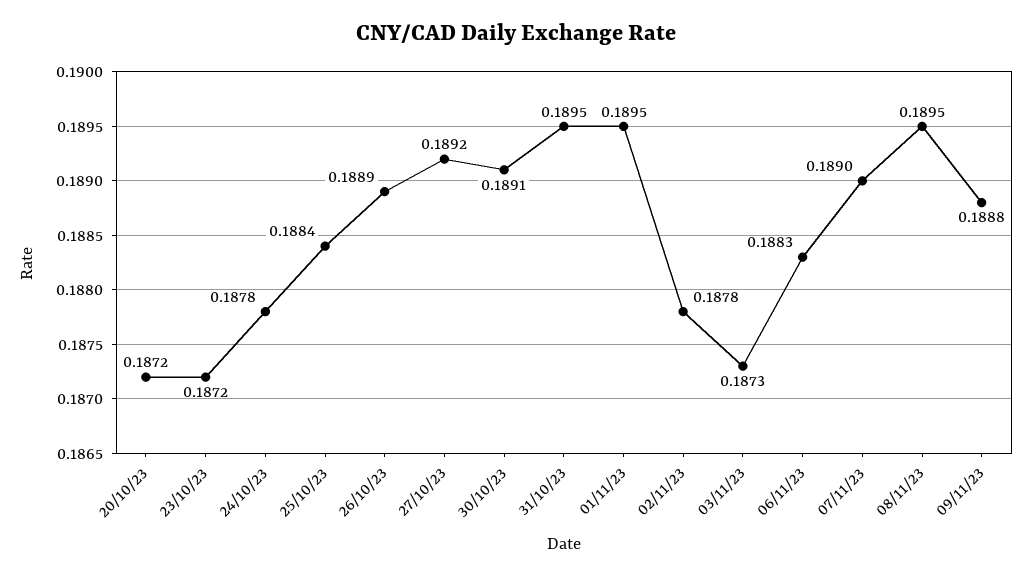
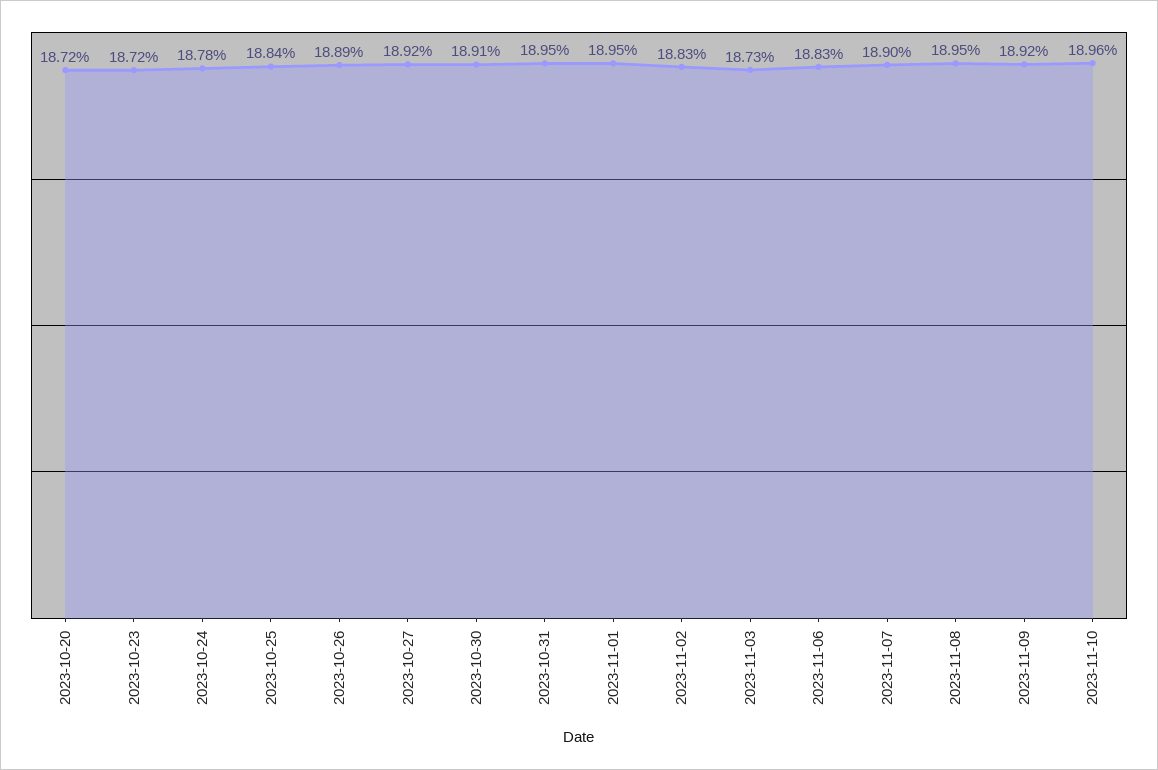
02/11/23: 0.1878 -> 0.1883
09/11/23: 0.1888 -> 0.1892
2023-11-10: none -> 0.1896

